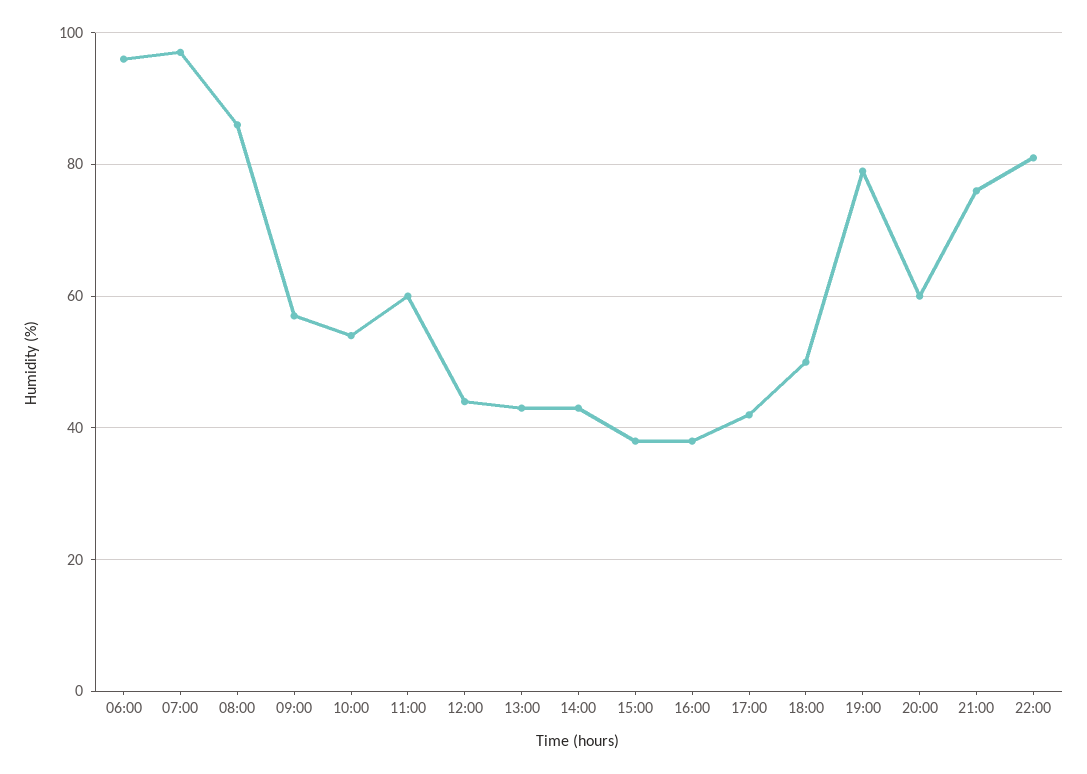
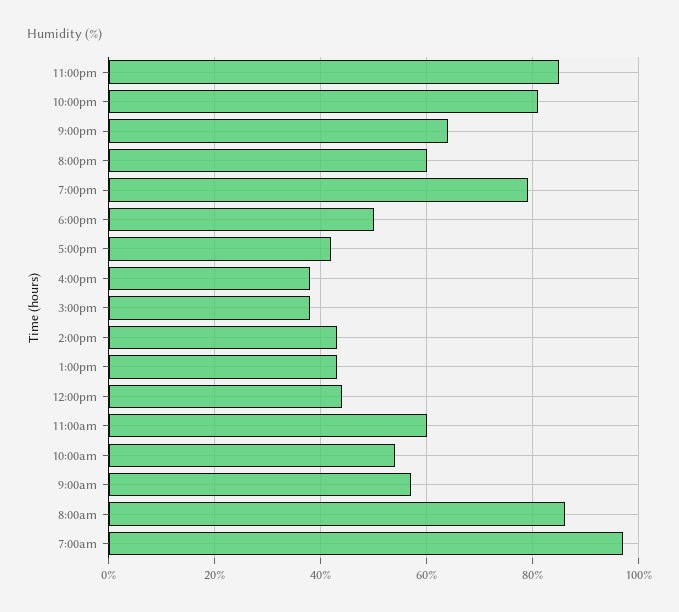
06:00: 95 -> none
21:00: 75 -> 65
11:00pm: none -> 85

